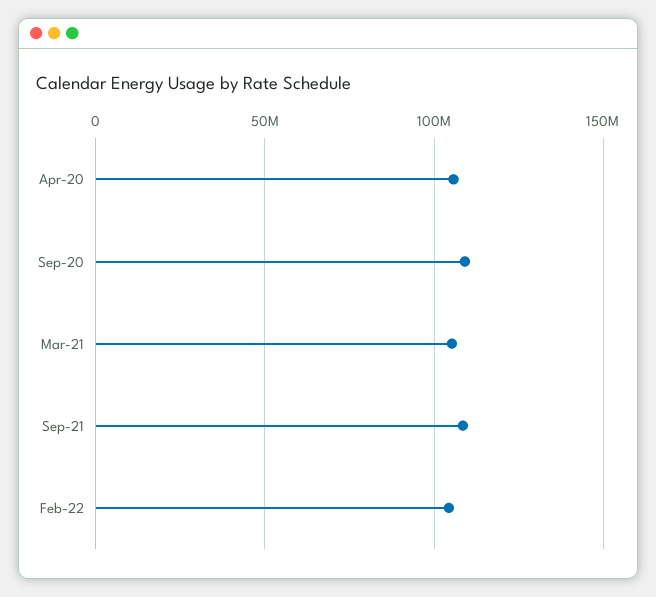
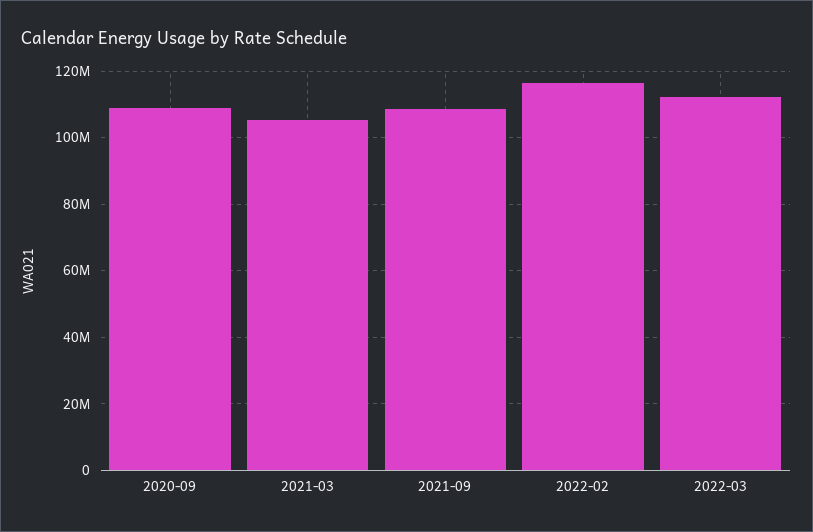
Apr-20: 105000000 -> none
Feb-22: 105000000 -> 116000000
2022-03: none -> 112000000

